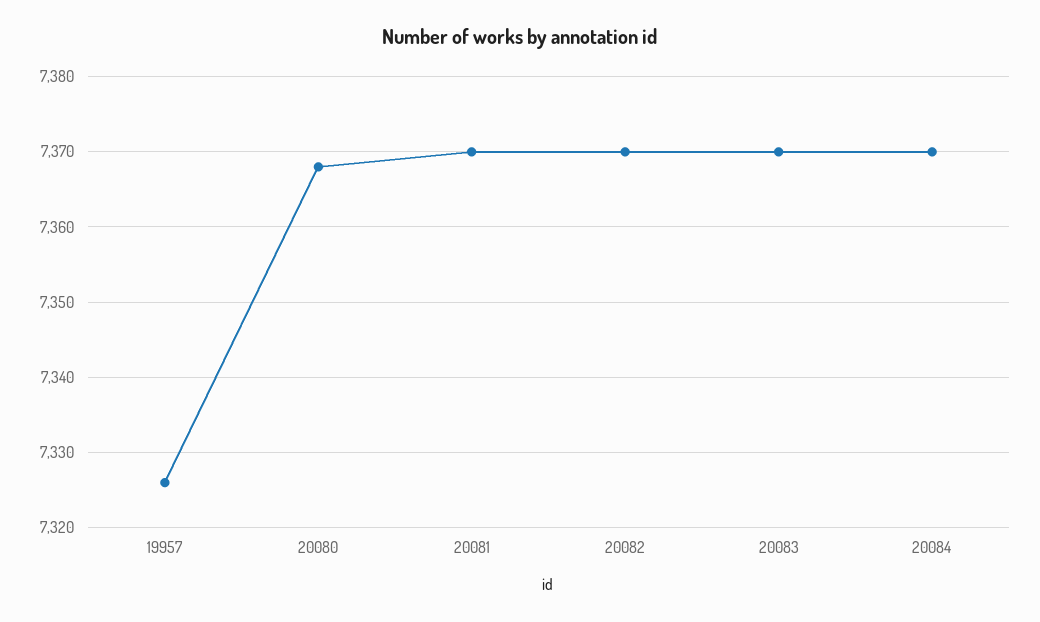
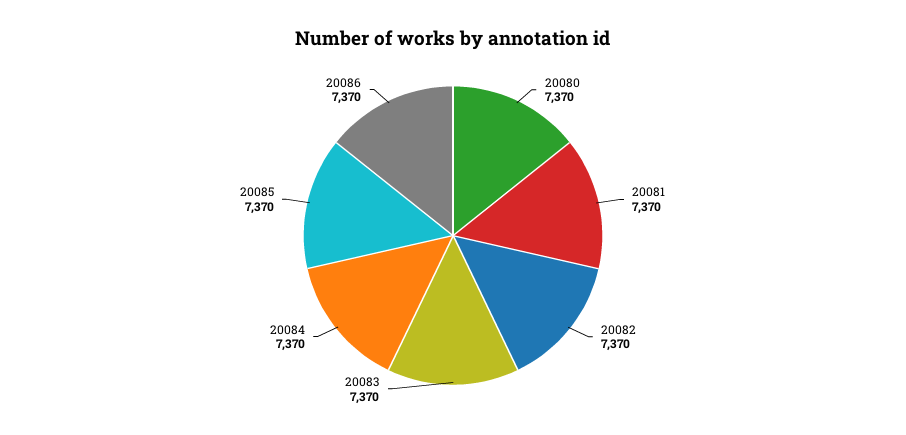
19957: 7326 -> none
20080: 7368 -> 7370
20085: none -> 7370
20086: none -> 7370

